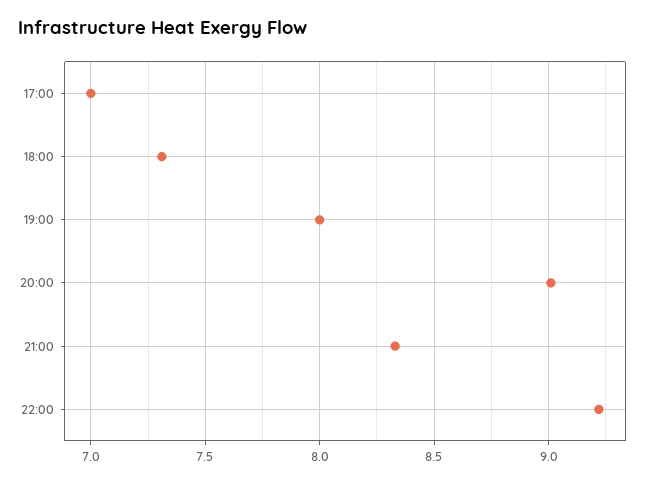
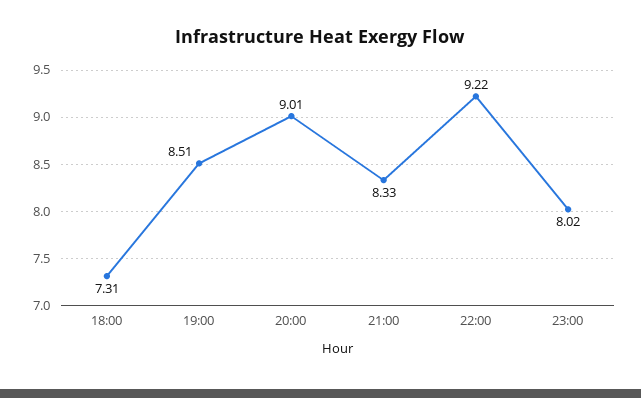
17:00: 7 -> none
19:00: 8 -> 8.51
23:00: none -> 8.02

